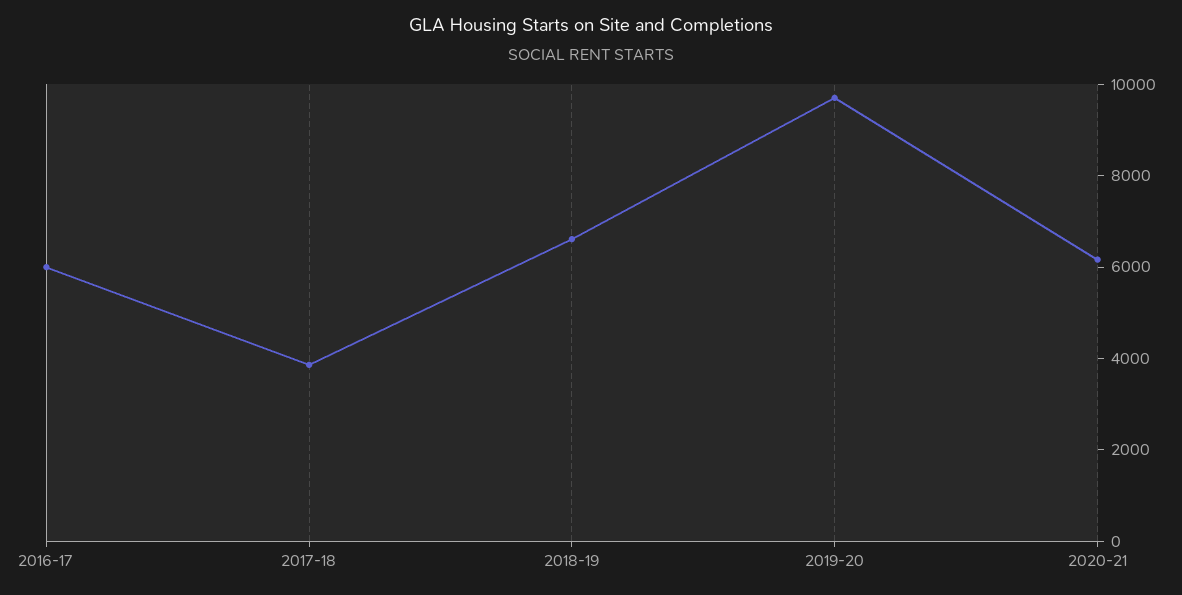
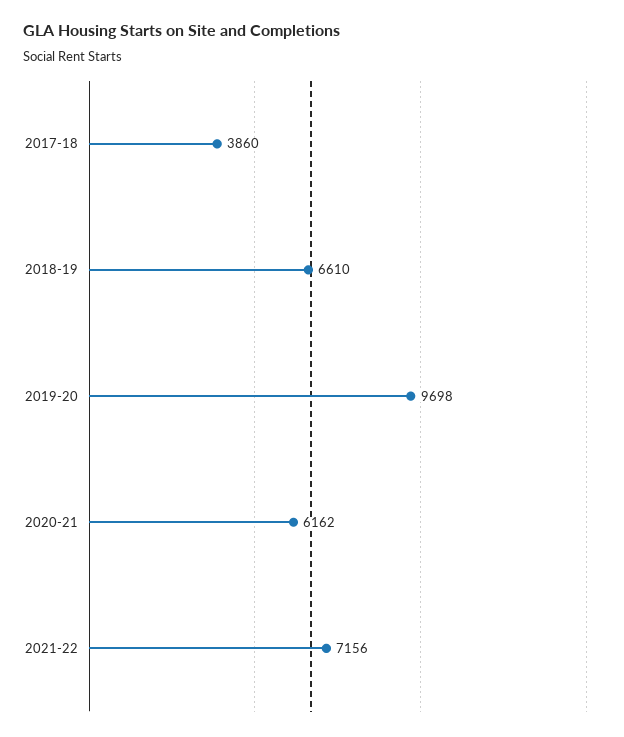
2016-17: 6000 -> none
2021-22: none -> 7156

